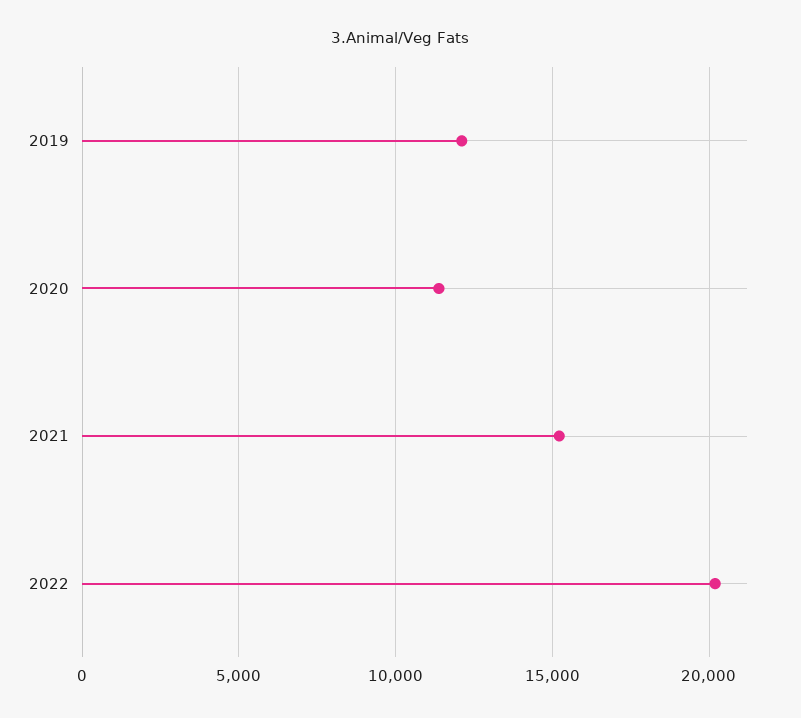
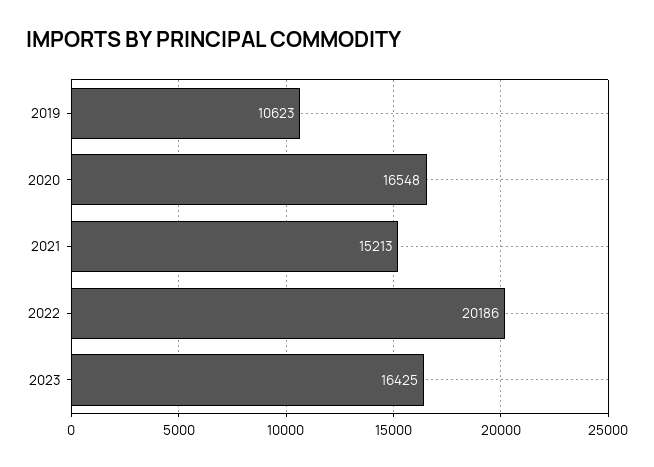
2019: 12000 -> 10623
2020: 11500 -> 16548
2023: none -> 16425

